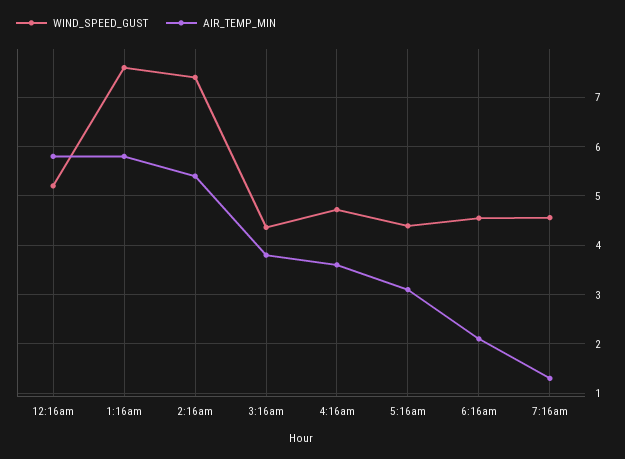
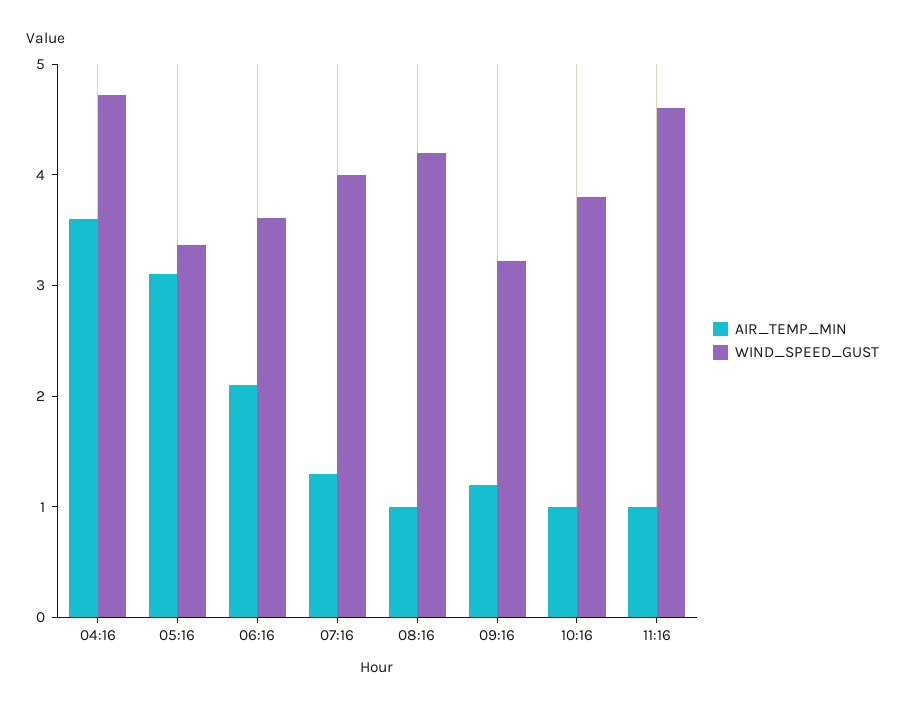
WIND_SPEED_GUST, 12:16am: 5.2 -> none
AIR_TEMP_MIN, 12:16am: 5.8 -> none
WIND_SPEED_GUST, 1:16am: 7.6 -> none
AIR_TEMP_MIN, 1:16am: 5.8 -> none
WIND_SPEED_GUST, 2:16am: 7.4 -> none
AIR_TEMP_MIN, 2:16am: 5.4 -> none
WIND_SPEED_GUST, 3:16am: 4.4 -> none
AIR_TEMP_MIN, 3:16am: 3.8 -> none
WIND_SPEED_GUST, 5:16am: 4.4 -> 3.4
WIND_SPEED_GUST, 6:16am: 4.6 -> 3.6
WIND_SPEED_GUST, 7:16am: 4.6 -> 4
AIR_TEMP_MIN, 08:16: none -> 1
WIND_SPEED_GUST, 08:16: none -> 4.2
AIR_TEMP_MIN, 09:16: none -> 1.2
WIND_SPEED_GUST, 09:16: none -> 3.2
AIR_TEMP_MIN, 10:16: none -> 1
WIND_SPEED_GUST, 10:16: none -> 3.8
AIR_TEMP_MIN, 11:16: none -> 1
WIND_SPEED_GUST, 11:16: none -> 4.6

